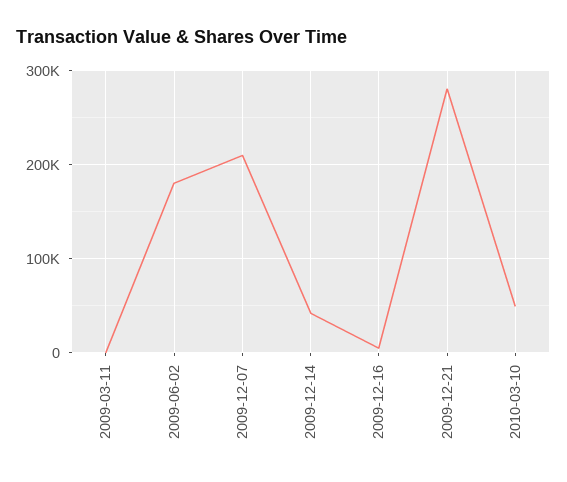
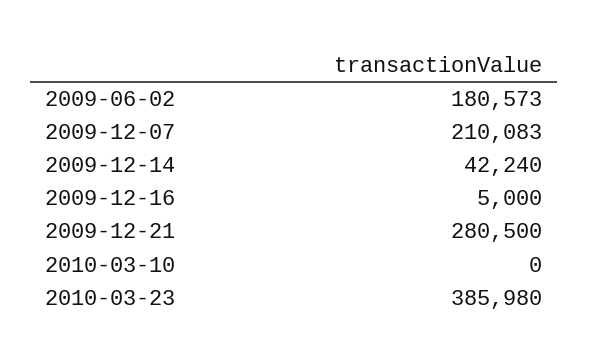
2009-03-11: 0 -> none
2010-03-10: 50000 -> 0
2010-03-23: none -> 385980

